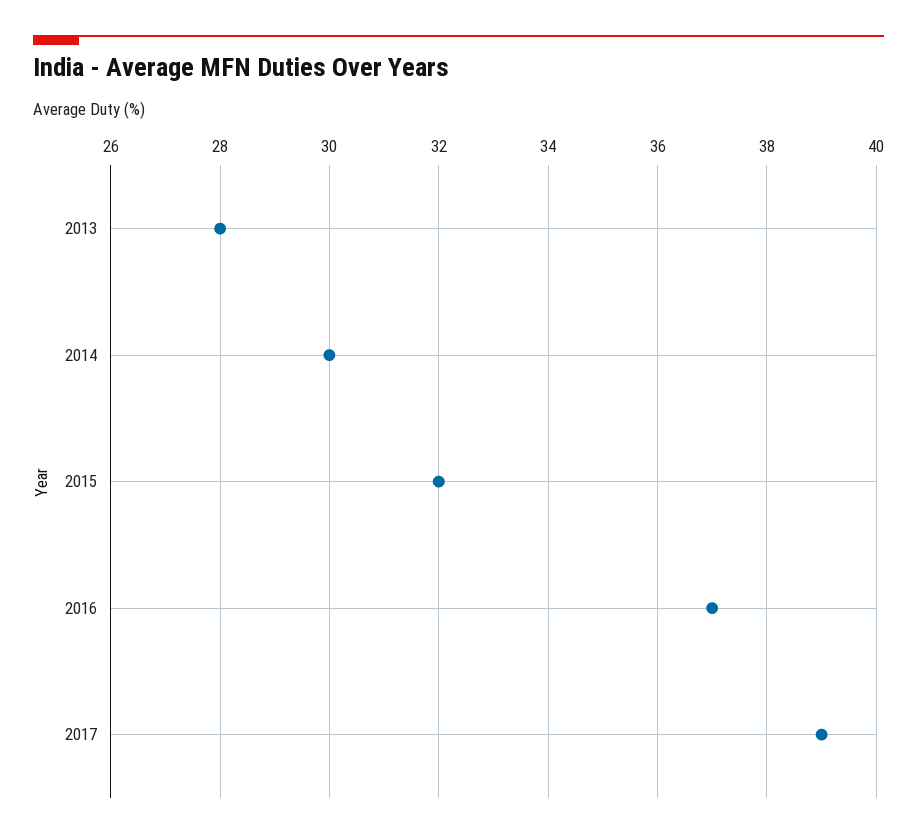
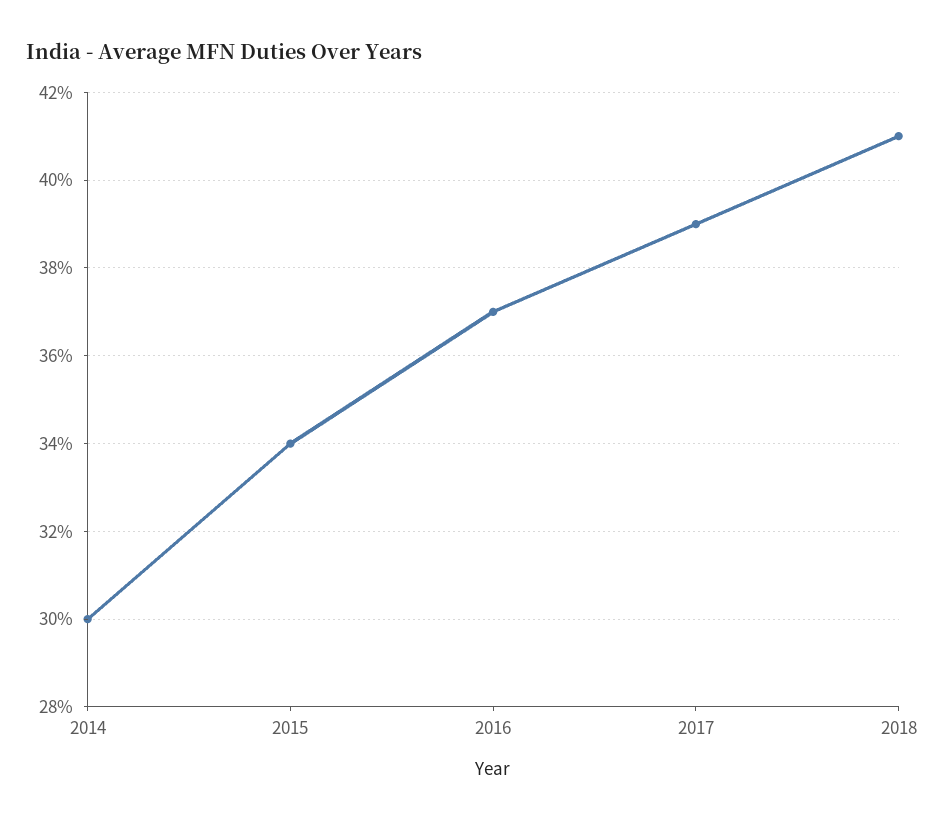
2013: 28 -> none
2015: 32 -> 34
2018: none -> 41

